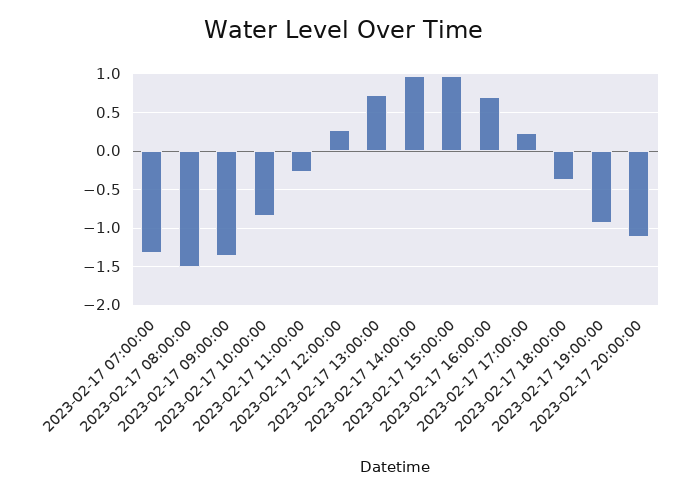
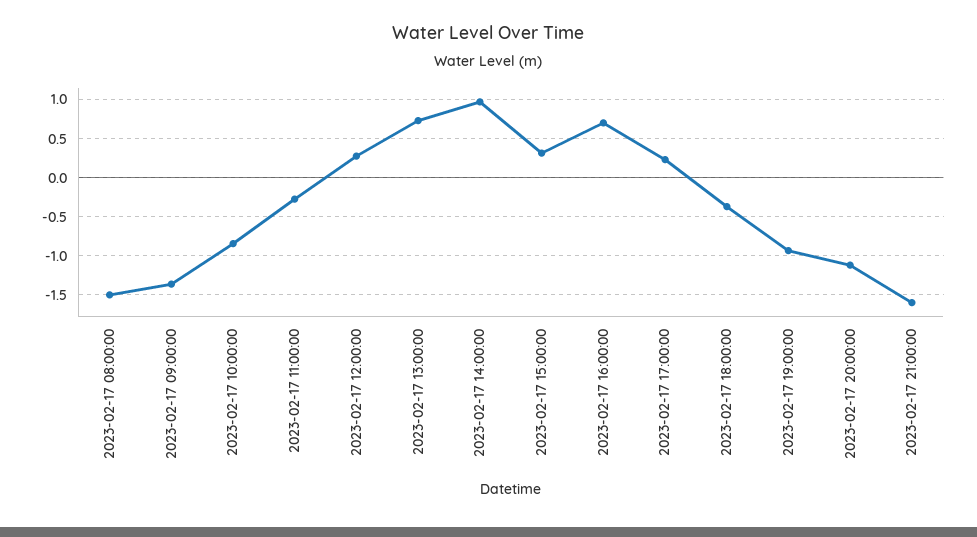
2023-02-17 07:00:00: -1.3 -> none
2023-02-17 15:00:00: 1 -> 0.3
2023-02-17 21:00:00: none -> -1.6

